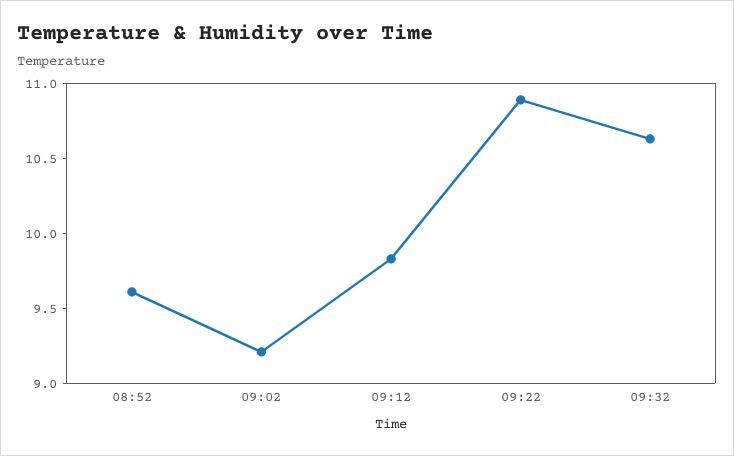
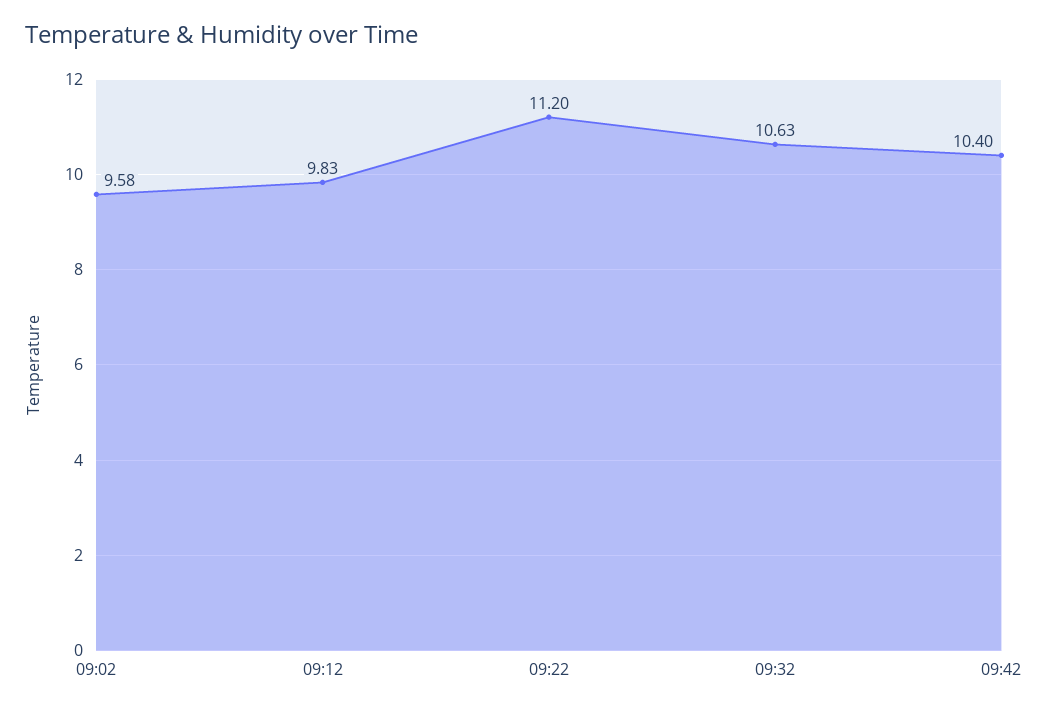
08:52: 9.6 -> none
09:02: 9.2 -> 9.58
09:22: 10.9 -> 11.2
09:42: none -> 10.4

